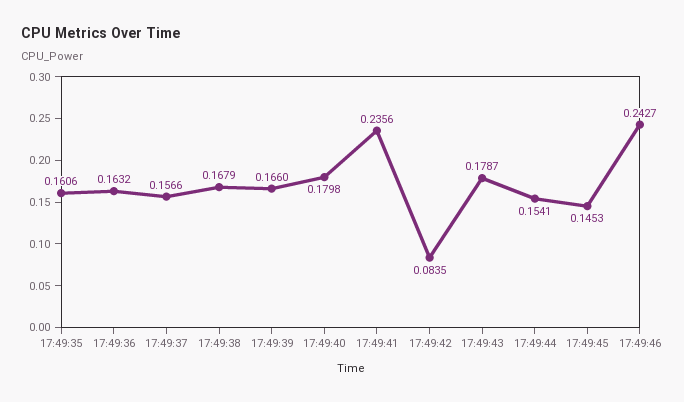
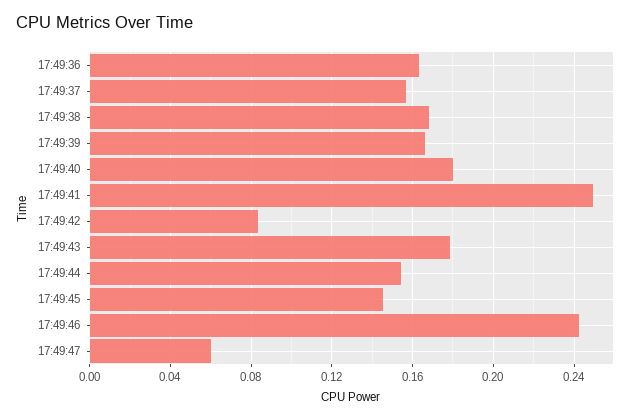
17:49:35: 0.1606 -> none
17:49:41: 0.2356 -> 0.25
17:49:47: none -> 0.06

